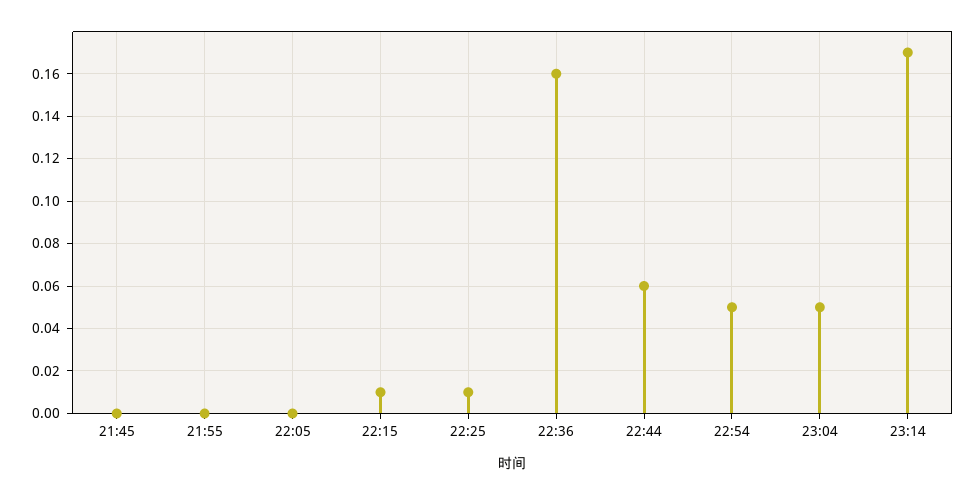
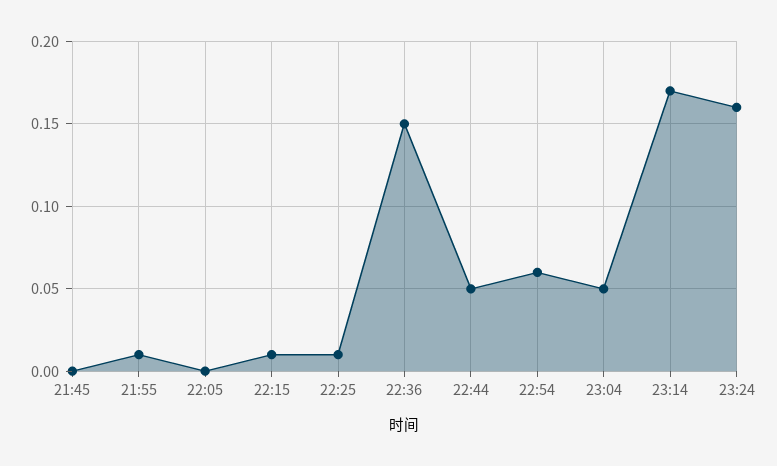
21:55: 0 -> 0.01
22:36: 0.16 -> 0.15
22:44: 0.06 -> 0.05
22:54: 0.05 -> 0.06
23:24: none -> 0.16

